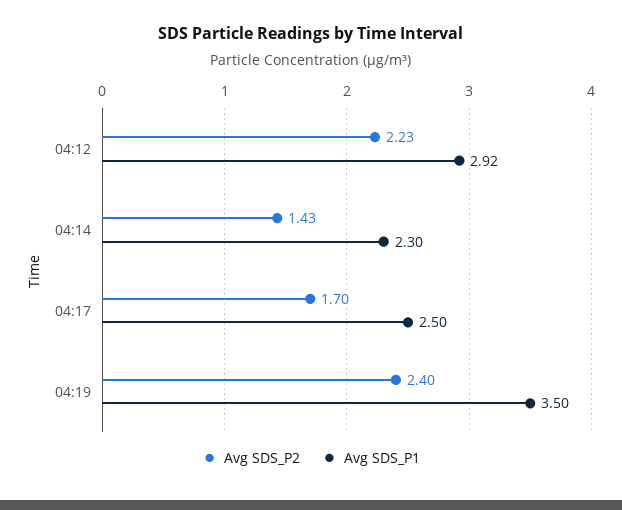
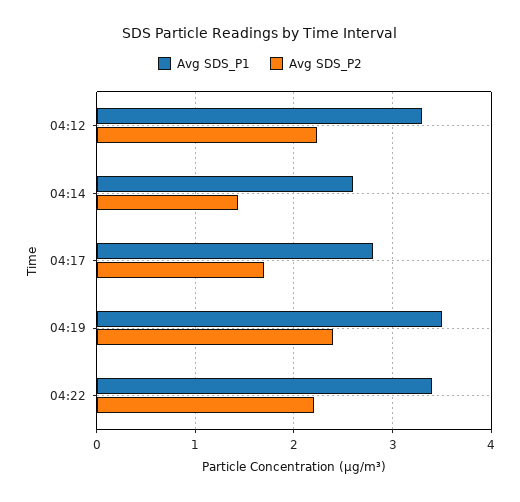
Avg SDS_P1, 04:12: 2.92 -> 3.3
Avg SDS_P1, 04:14: 2.3 -> 2.6
Avg SDS_P1, 04:17: 2.5 -> 2.8
Avg SDS_P1, 04:22: none -> 3.4
Avg SDS_P2, 04:22: none -> 2.2

